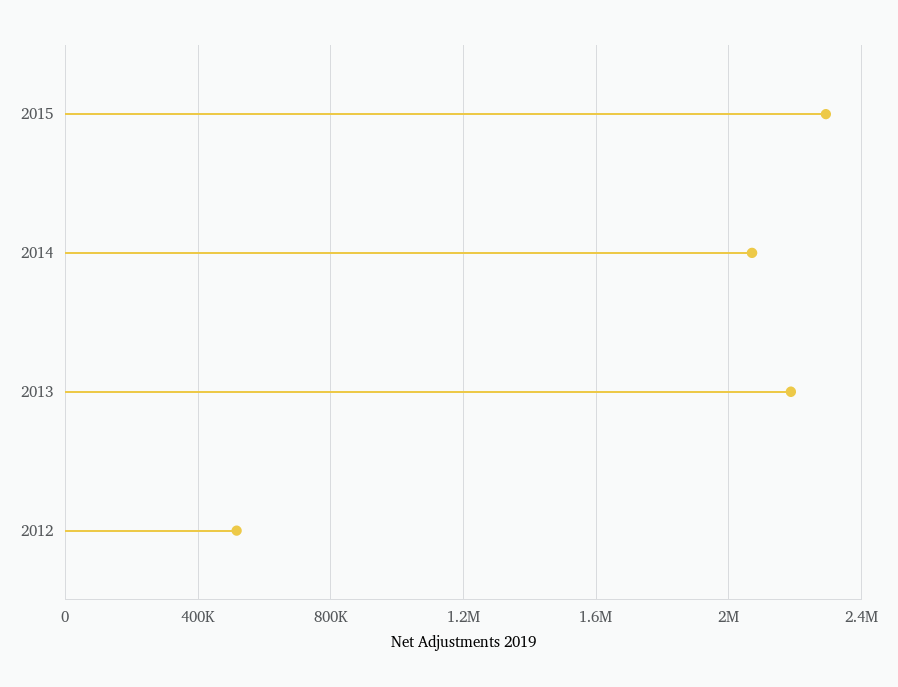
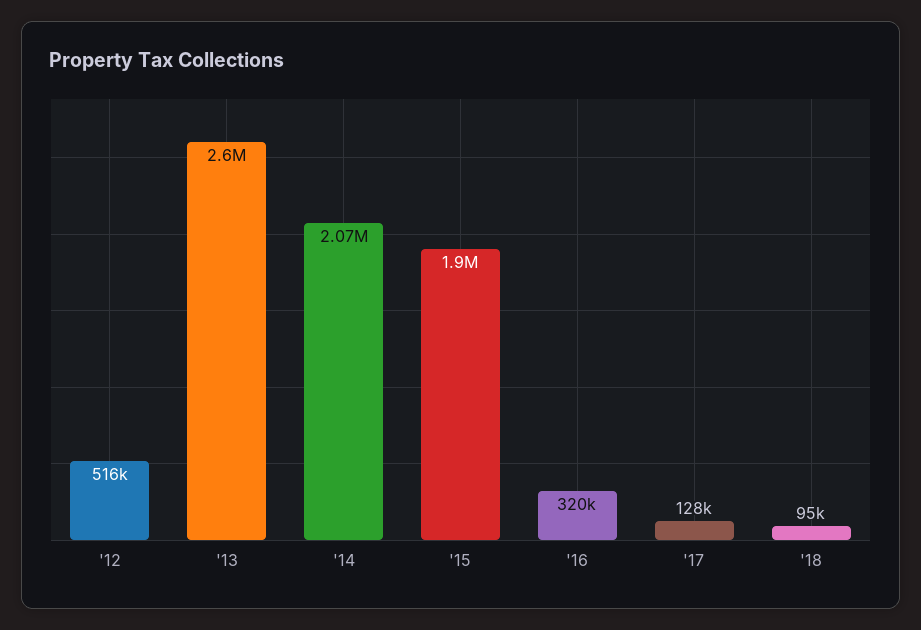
2015: 2300000 -> 1900000
2013: 2200000 -> 2600000
'16: none -> 320000
'17: none -> 128000
'18: none -> 95000

